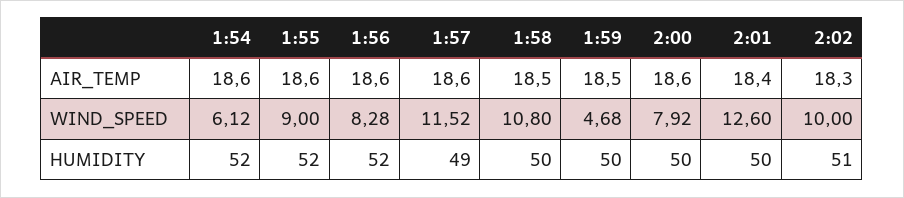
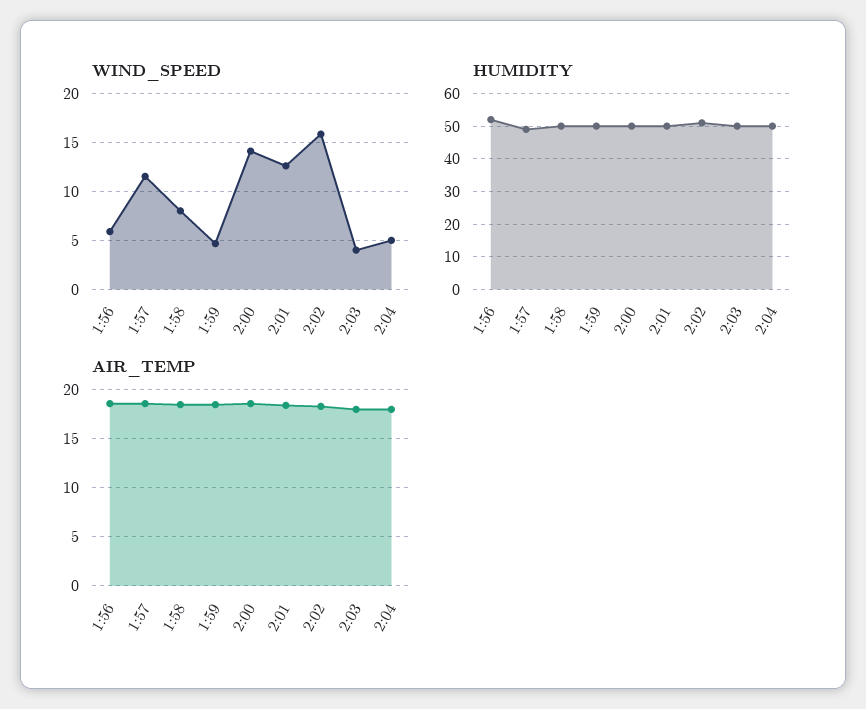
AIR_TEMP, 1:54: 18.6 -> none
AIR_TEMP, 1:55: 18.6 -> none
WIND_SPEED, 1:54: 6.12 -> none
WIND_SPEED, 1:55: 9 -> none
WIND_SPEED, 1:56: 8.28 -> 6
WIND_SPEED, 1:58: 10.8 -> 8
WIND_SPEED, 2:00: 7.92 -> 14
WIND_SPEED, 2:02: 10 -> 16
HUMIDITY, 1:54: 52 -> none
HUMIDITY, 1:55: 52 -> none
WIND_SPEED, 2:03: none -> 4
WIND_SPEED, 2:04: none -> 5
HUMIDITY, 2:03: none -> 50
HUMIDITY, 2:04: none -> 50
AIR_TEMP, 2:03: none -> 18
AIR_TEMP, 2:04: none -> 18

